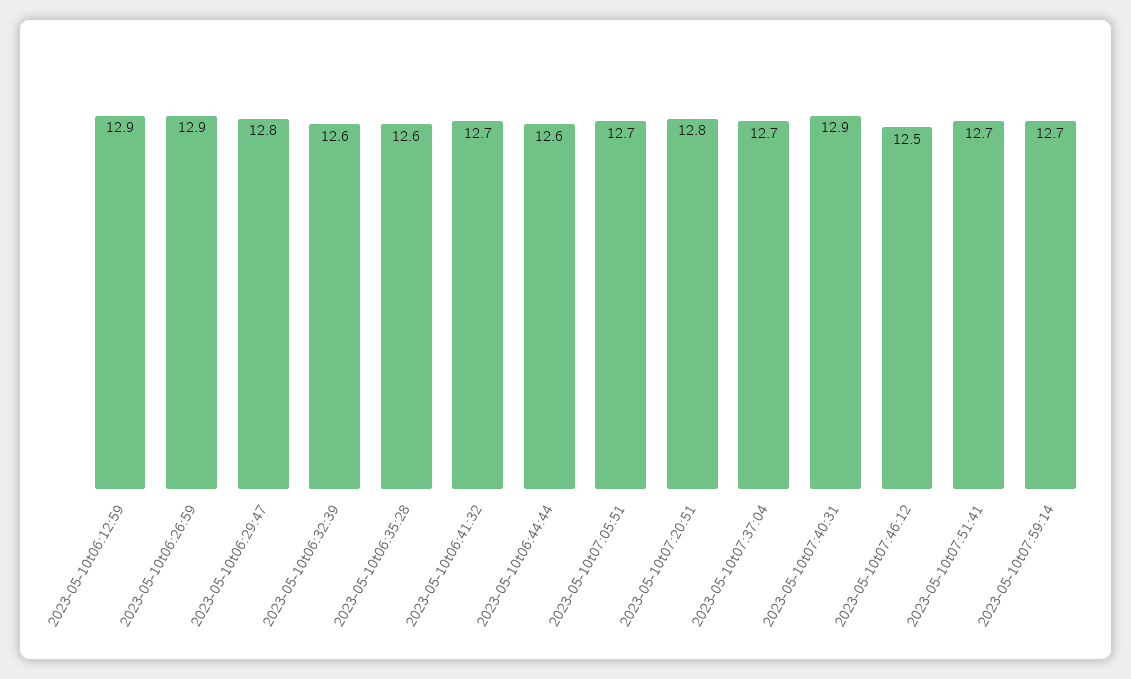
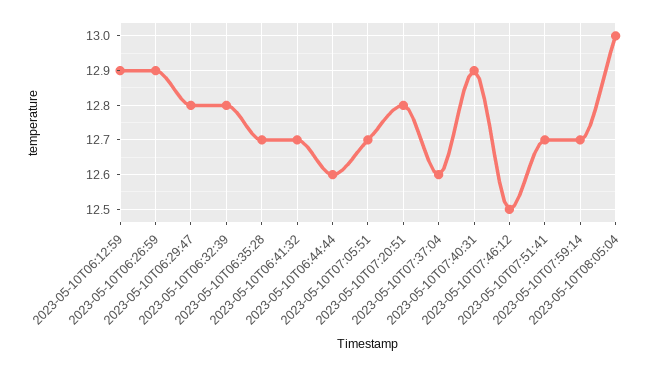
2023-05-10t06:32:39: 12.6 -> 12.8
2023-05-10t06:35:28: 12.6 -> 12.7
2023-05-10t07:37:04: 12.7 -> 12.6
2023-05-10T08:05:04: none -> 13

